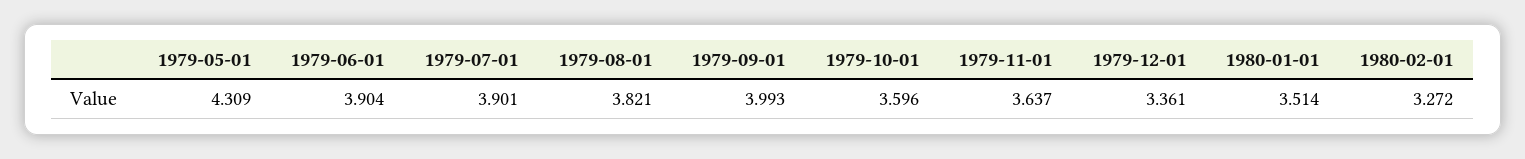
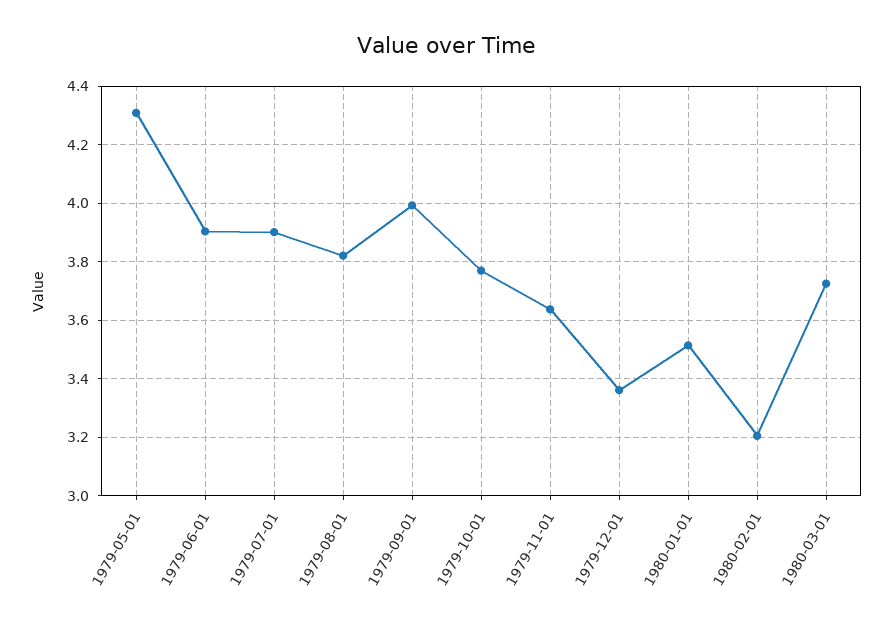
1979-10-01: 3.596 -> 3.775
1980-02-01: 3.272 -> 3.2
1980-03-01: none -> 3.725

